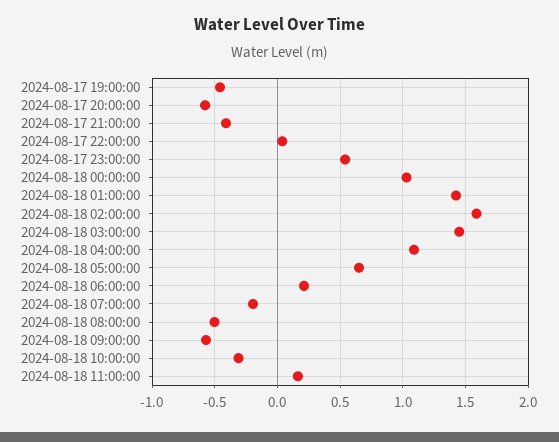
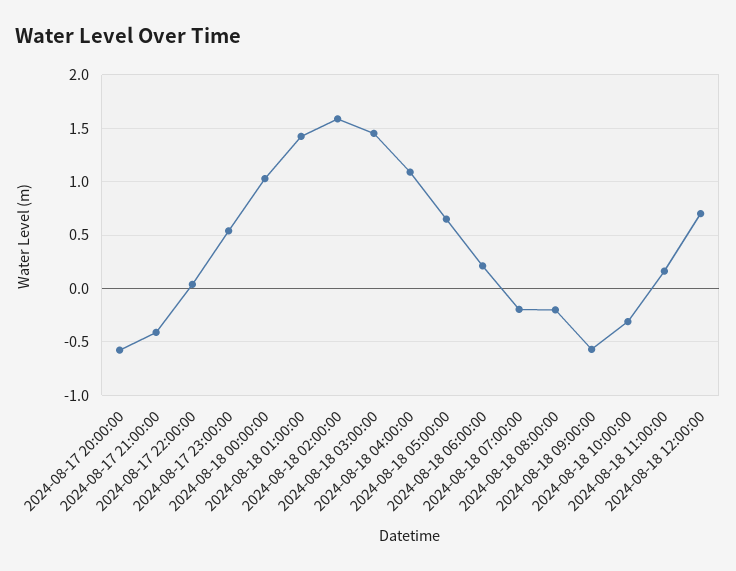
2024-08-17 19:00:00: -0.45 -> none
2024-08-18 08:00:00: -0.5 -> -0.2
2024-08-18 12:00:00: none -> 0.7

